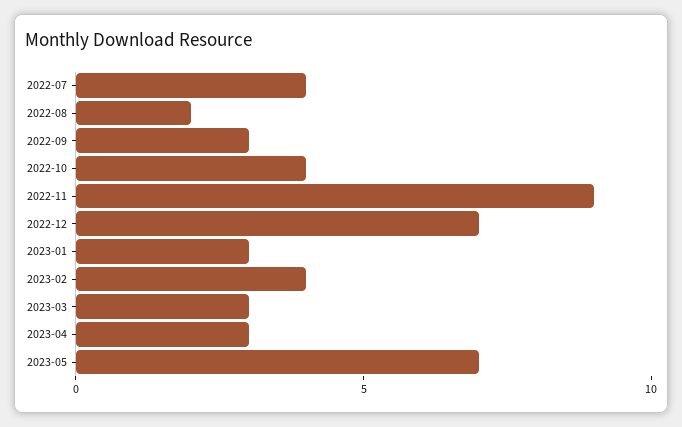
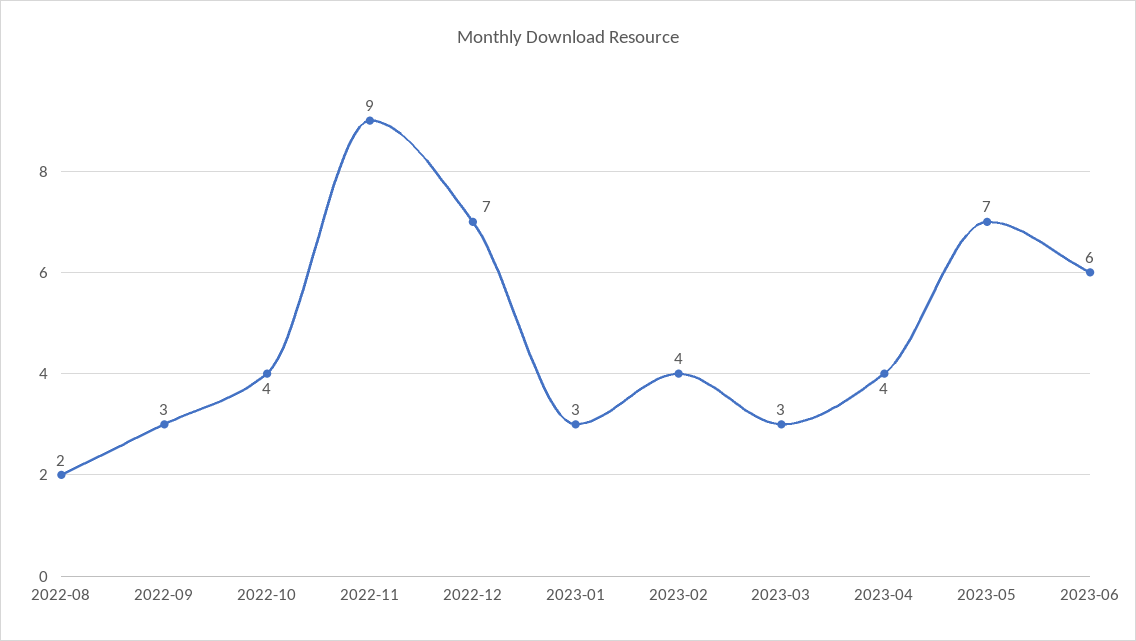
2022-07: 4 -> none
2023-04: 3 -> 4
2023-06: none -> 6

